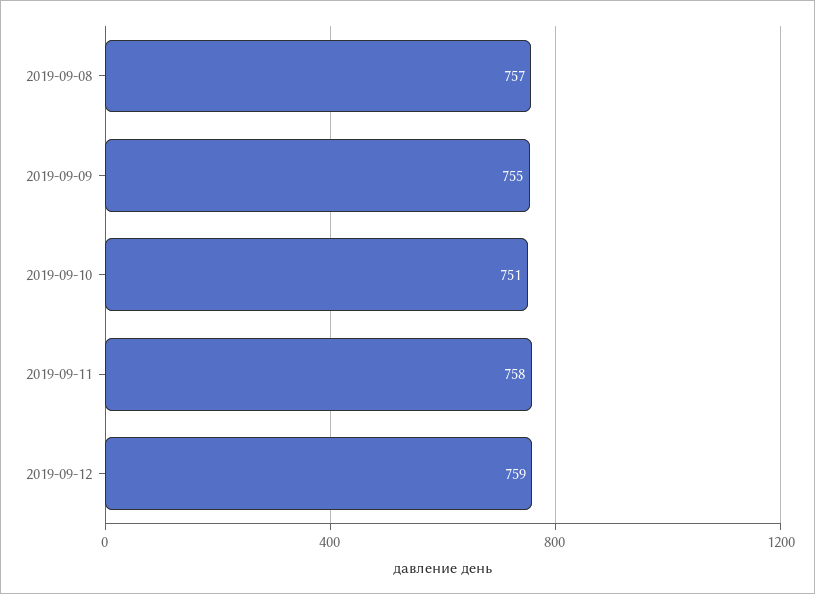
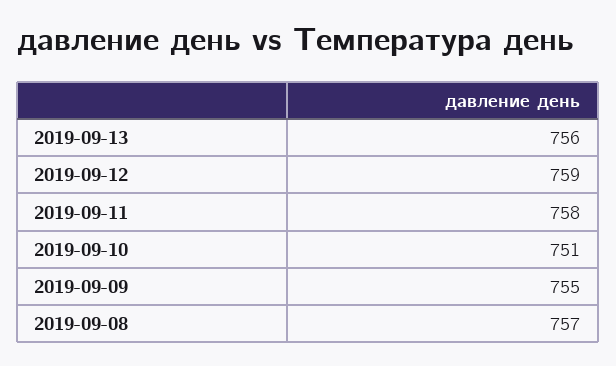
2019-09-13: none -> 756

